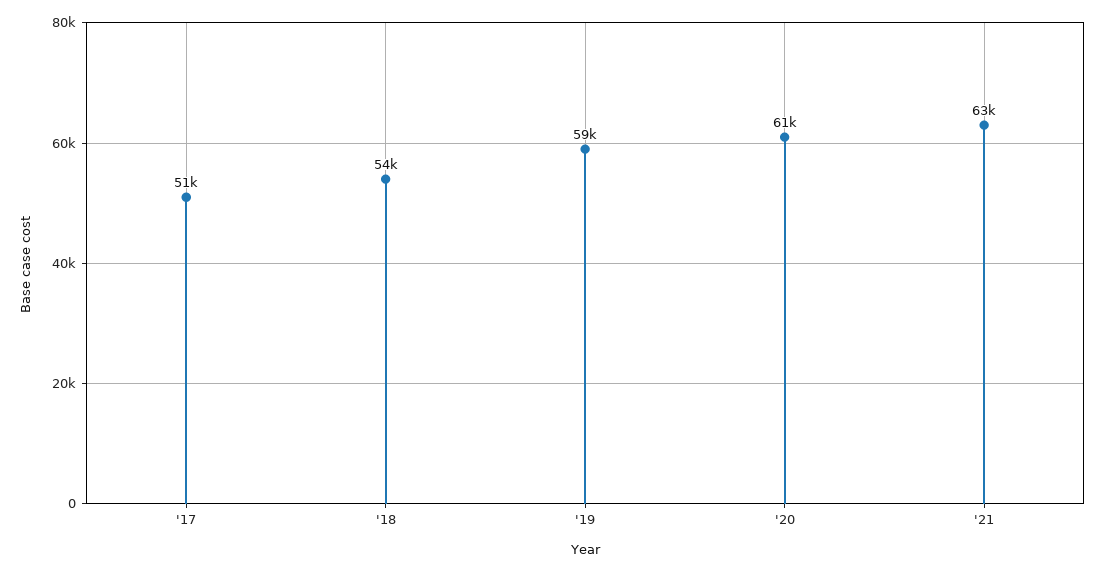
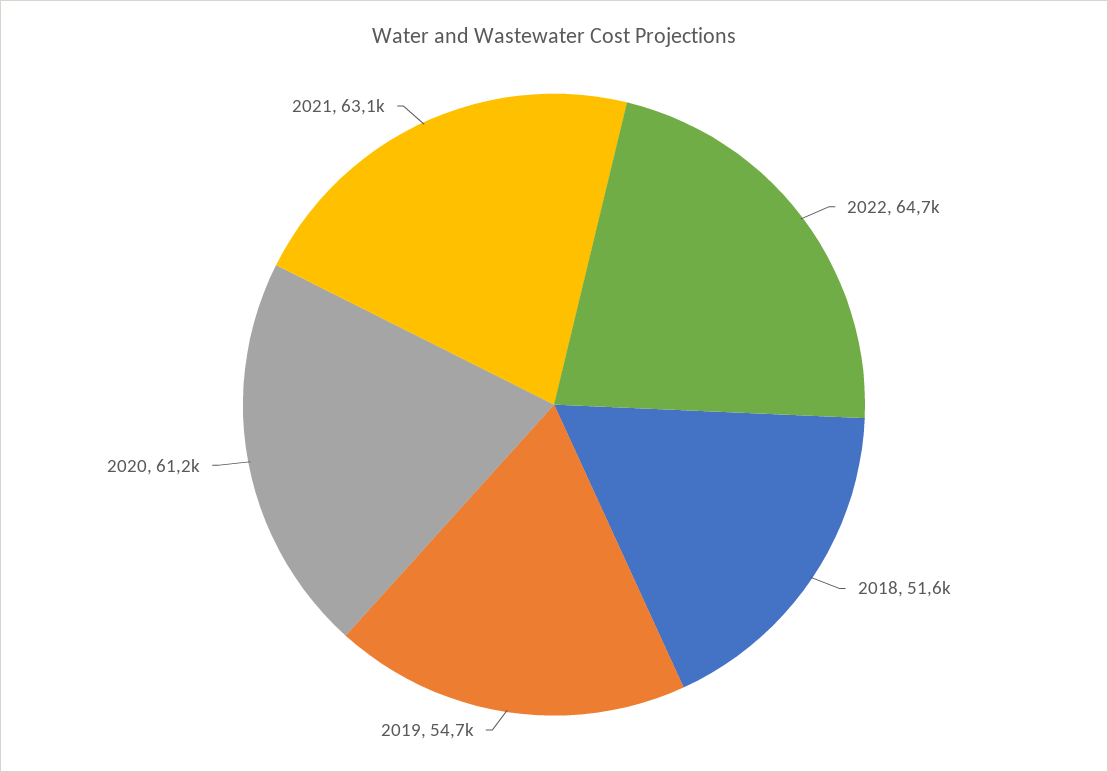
'17: 51000 -> none
'18: 54000 -> 51600
'19: 59000 -> 54700
2022: none -> 64700

